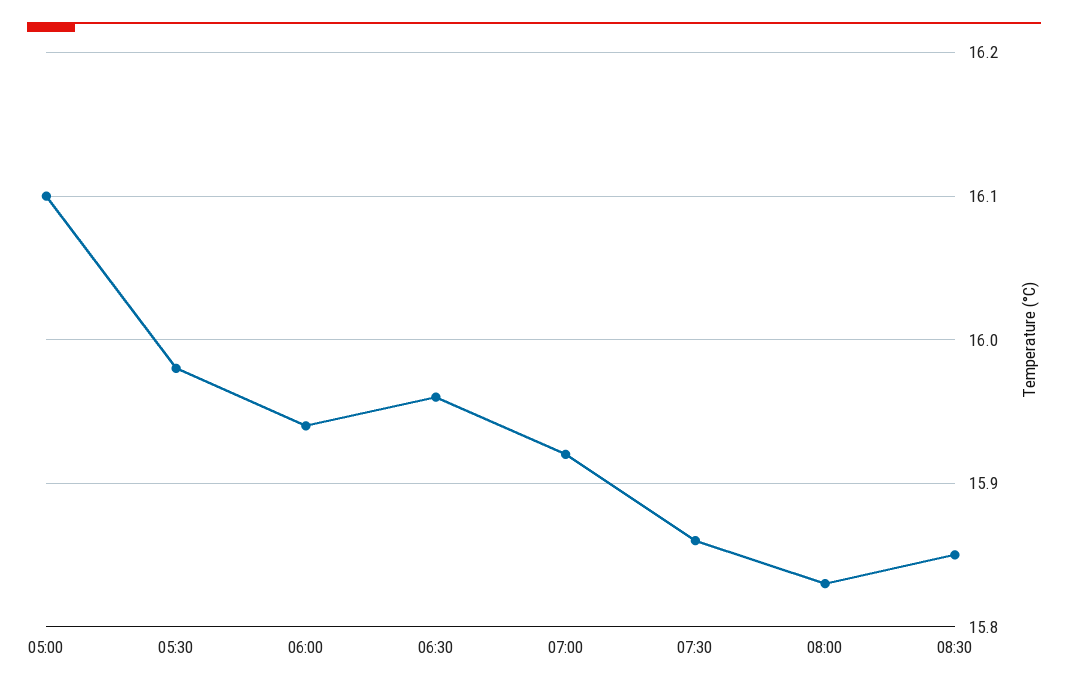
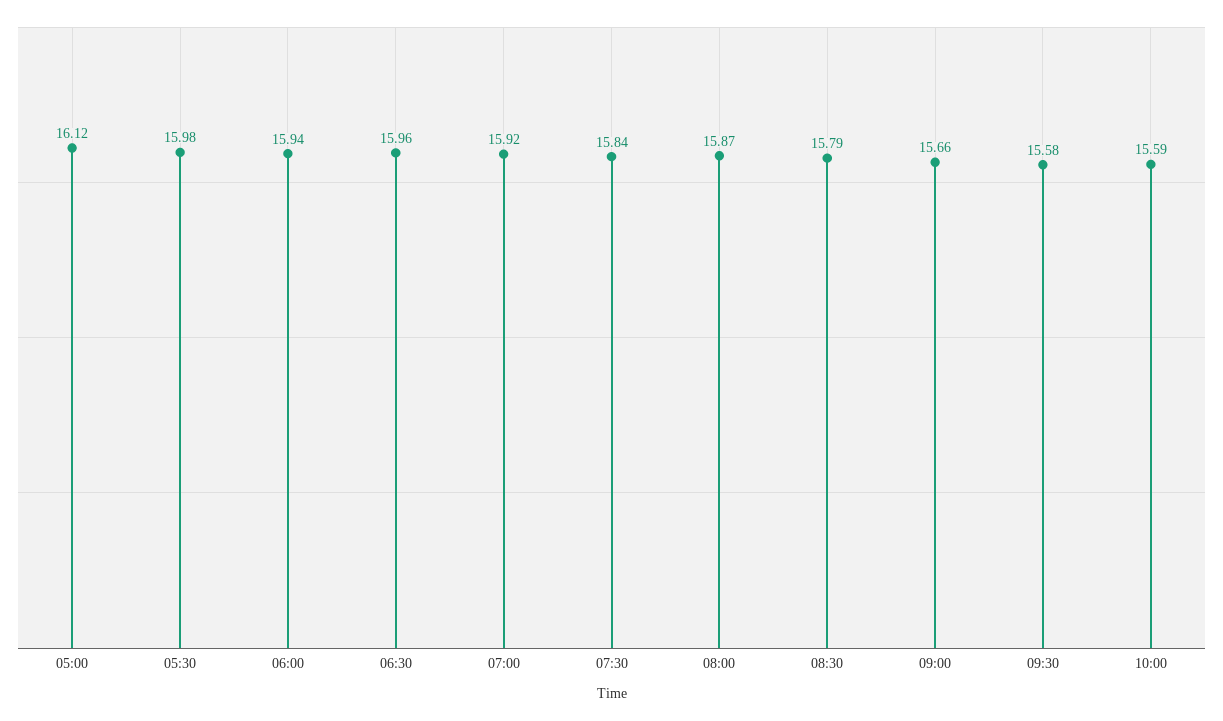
05:00: 16.1 -> 16.12
07:30: 15.86 -> 15.84
08:00: 15.83 -> 15.87
08:30: 15.85 -> 15.79
09:00: none -> 15.66
09:30: none -> 15.58
10:00: none -> 15.59

